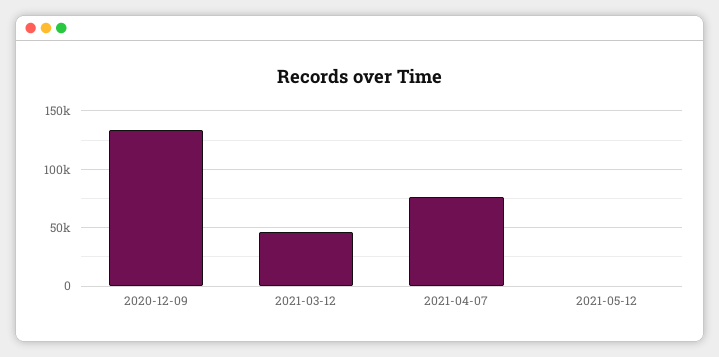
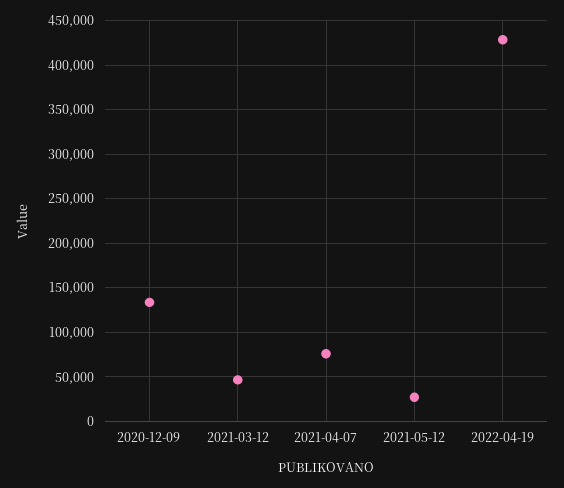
2021-05-12: 0 -> 30000
2022-04-19: none -> 430000

